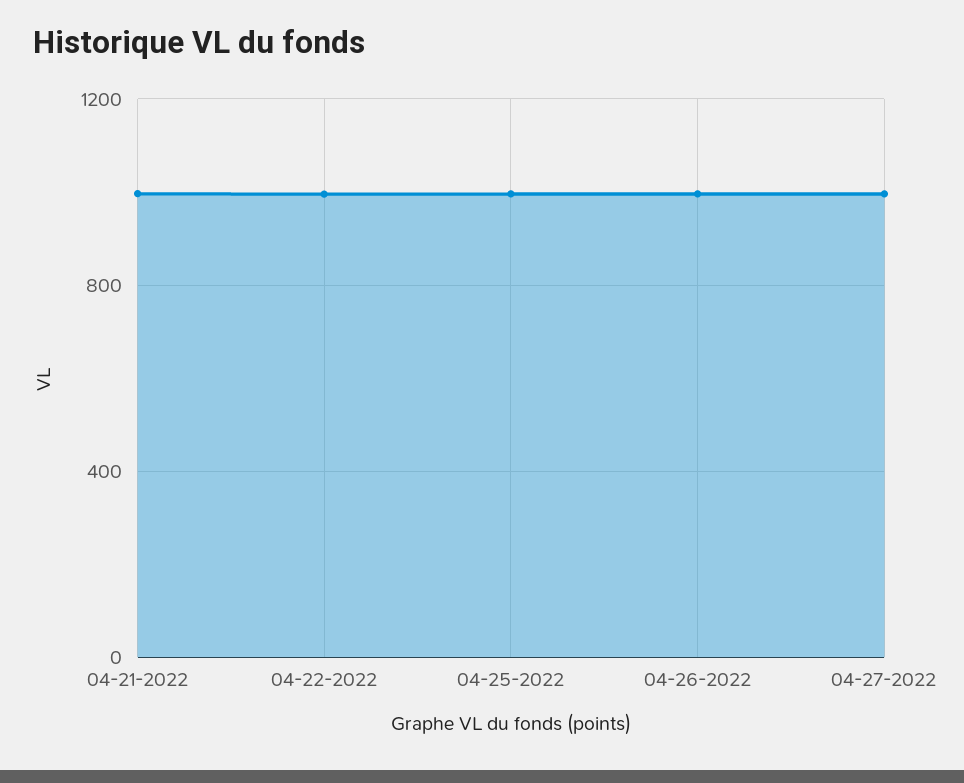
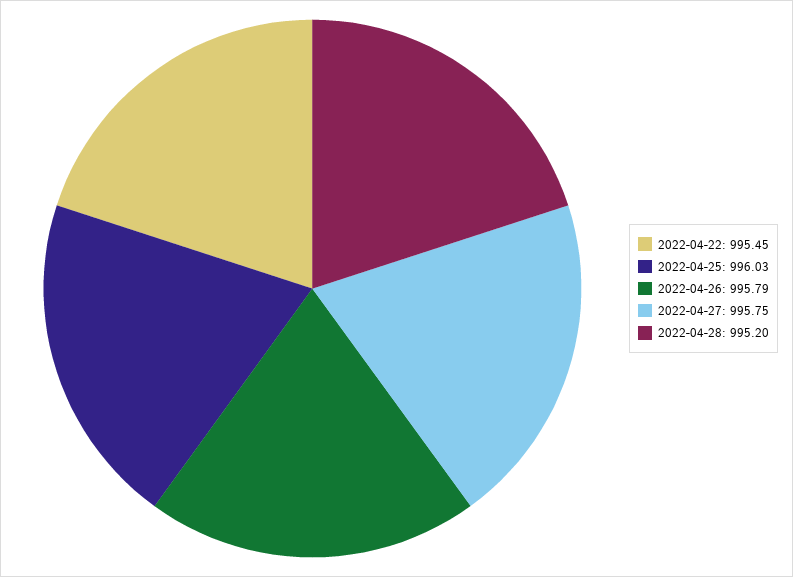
04-21-2022: 1000 -> none
2022-04-28: none -> 995.2

